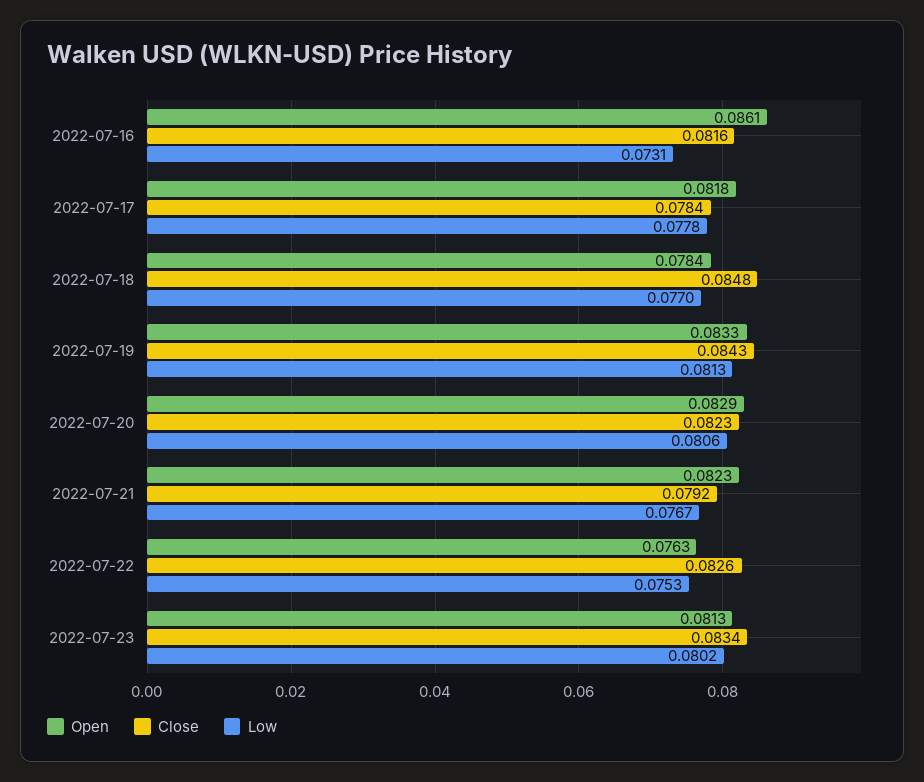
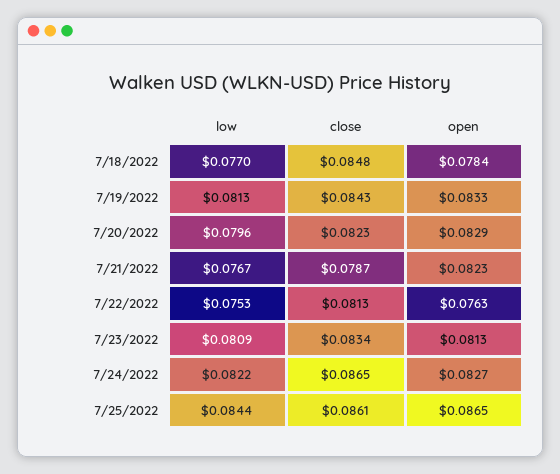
Open, 2022-07-16: 0.0861 -> none
Close, 2022-07-16: 0.0816 -> none
Low, 2022-07-16: 0.0731 -> none
Open, 2022-07-17: 0.0818 -> none
Close, 2022-07-17: 0.0784 -> none
Low, 2022-07-17: 0.0778 -> none
Low, 2022-07-20: 0.0806 -> 0.0796
Close, 2022-07-21: 0.0792 -> 0.0787
Close, 2022-07-22: 0.0826 -> 0.0813
Low, 2022-07-23: 0.0802 -> 0.0809
Low, 7/24/2022: none -> 0.0822
Close, 7/24/2022: none -> 0.0865
Open, 7/24/2022: none -> 0.0827
Low, 7/25/2022: none -> 0.0844
Close, 7/25/2022: none -> 0.0861
Open, 7/25/2022: none -> 0.0865

